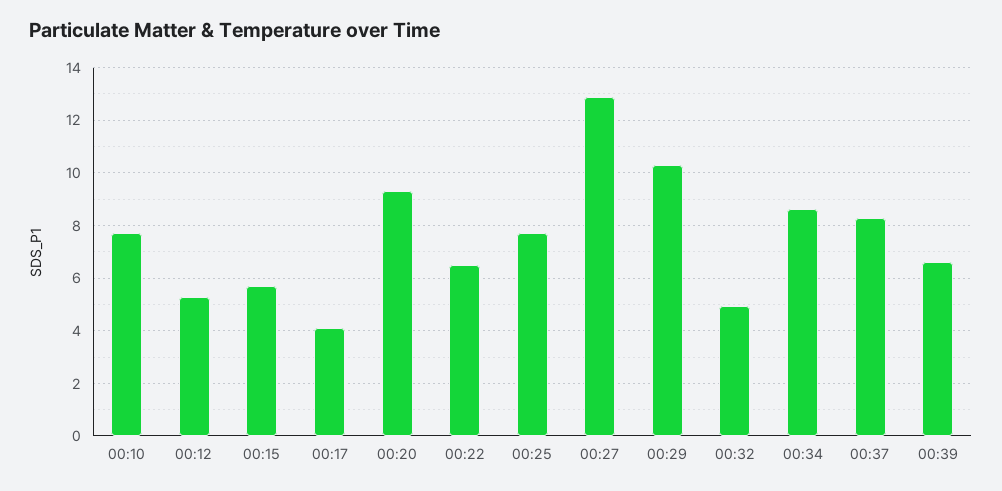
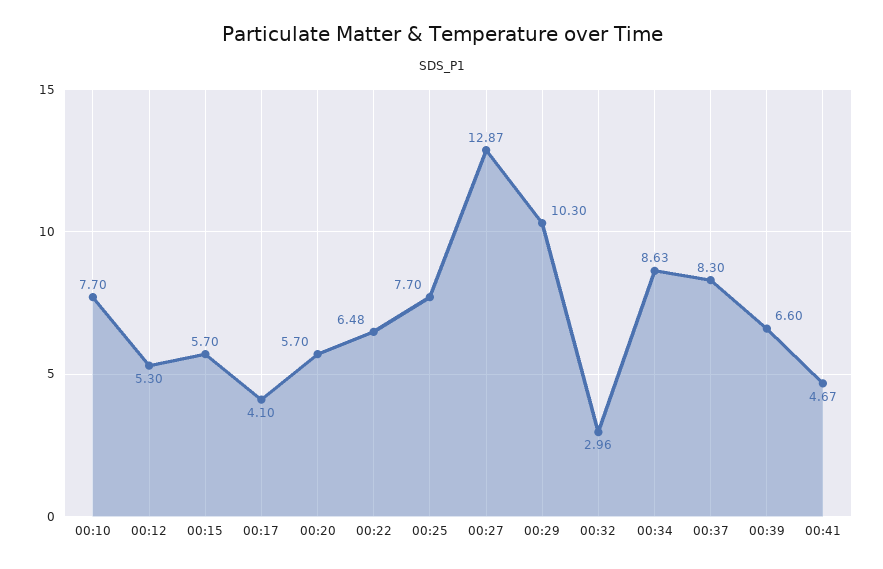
00:20: 9.25 -> 5.7
00:32: 5 -> 2.96
00:41: none -> 4.67

